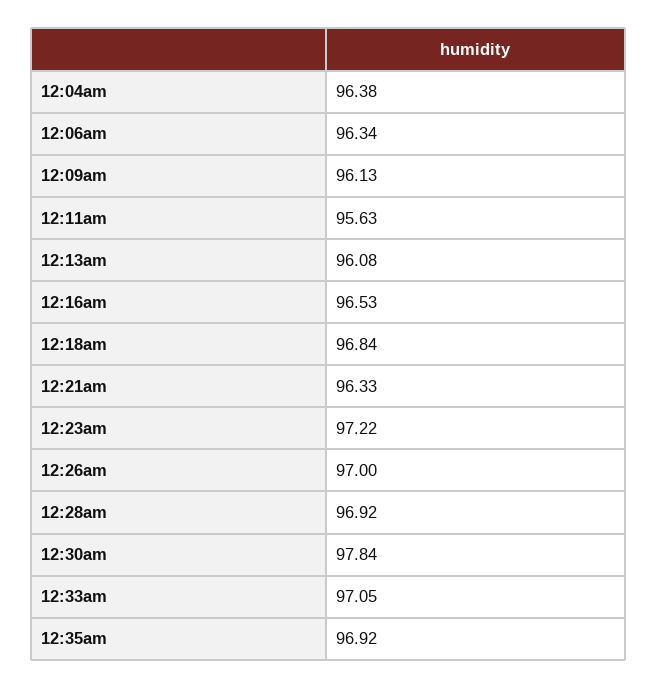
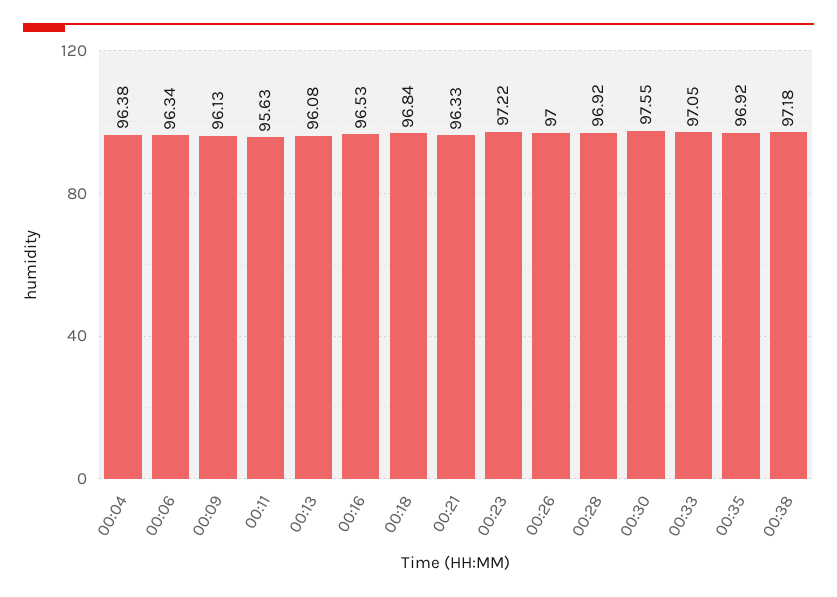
12:30am: 97.84 -> 97.55
00:38: none -> 97.18

